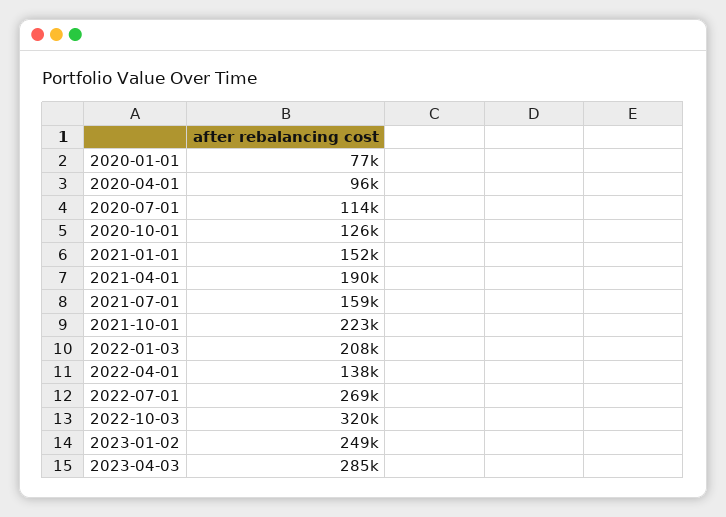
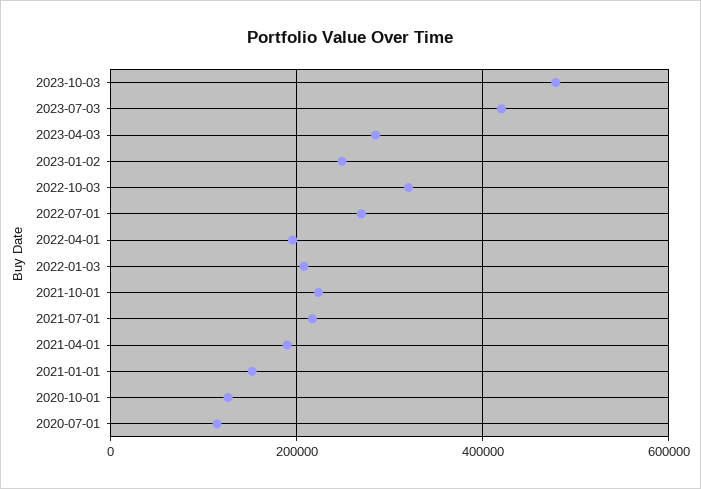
2020-01-01: 77000 -> none
2020-04-01: 96000 -> none
2021-07-01: 159000 -> 220000
2022-04-01: 138000 -> 200000
2023-10-03: none -> 480000
2023-07-03: none -> 420000

